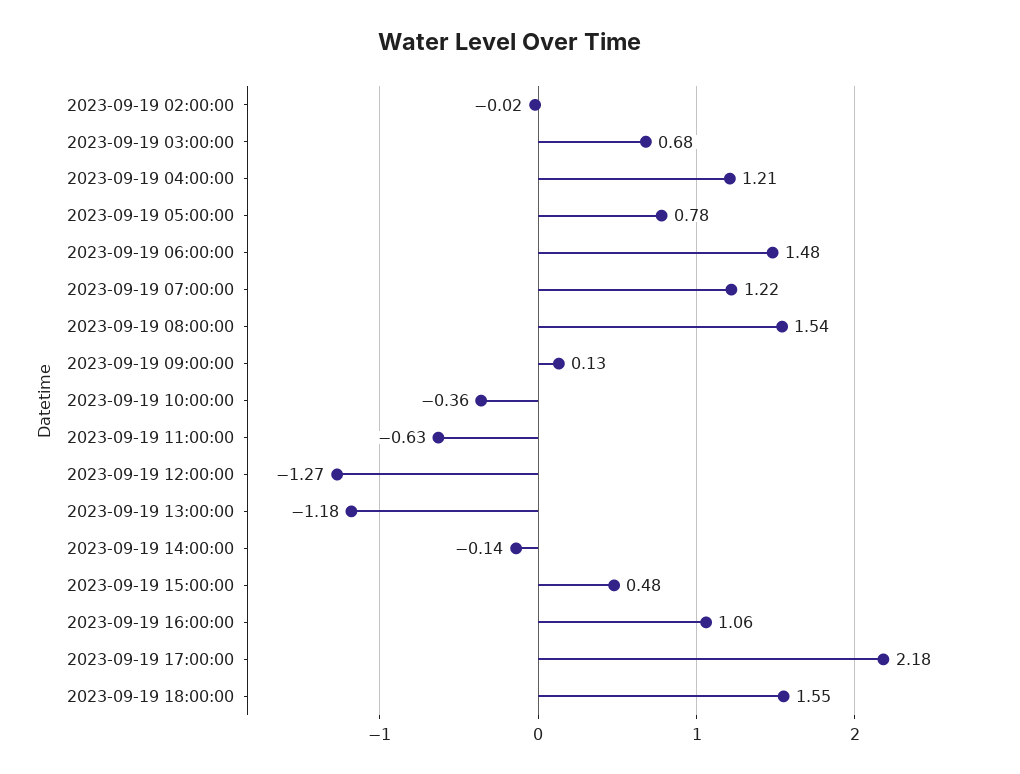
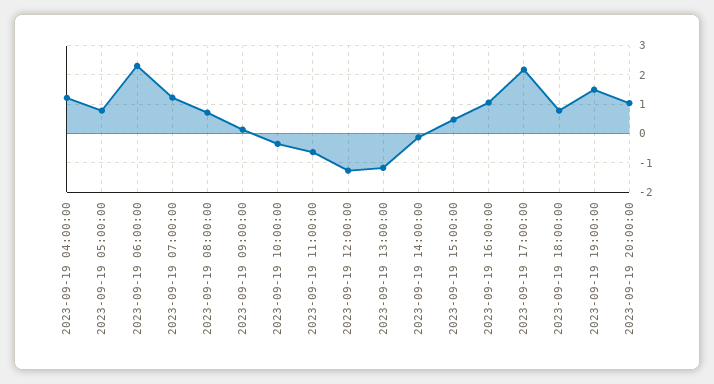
2023-09-19 02:00:00: -0.02 -> none
2023-09-19 03:00:00: 0.68 -> none
2023-09-19 06:00:00: 1.48 -> 2.25
2023-09-19 08:00:00: 1.54 -> 0.75
2023-09-19 18:00:00: 1.55 -> 0.75
2023-09-19 19:00:00: none -> 1.5
2023-09-19 20:00:00: none -> 1

